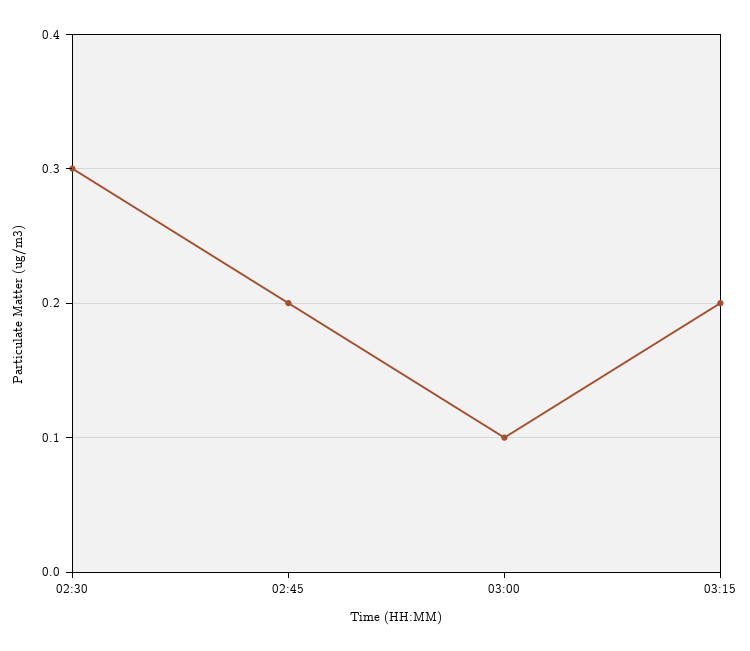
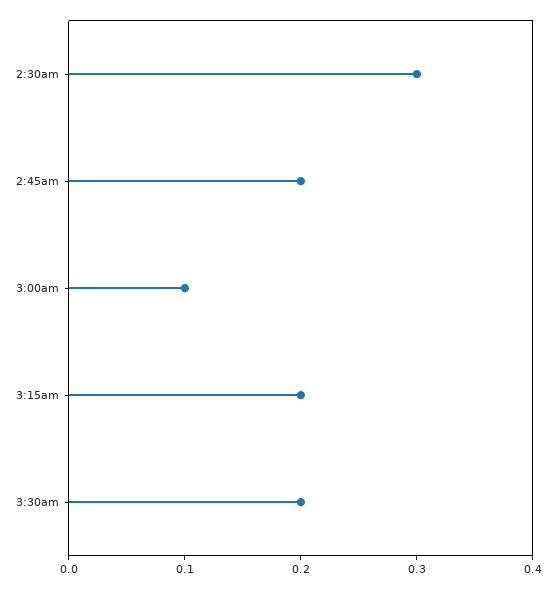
3:30am: none -> 0.2

